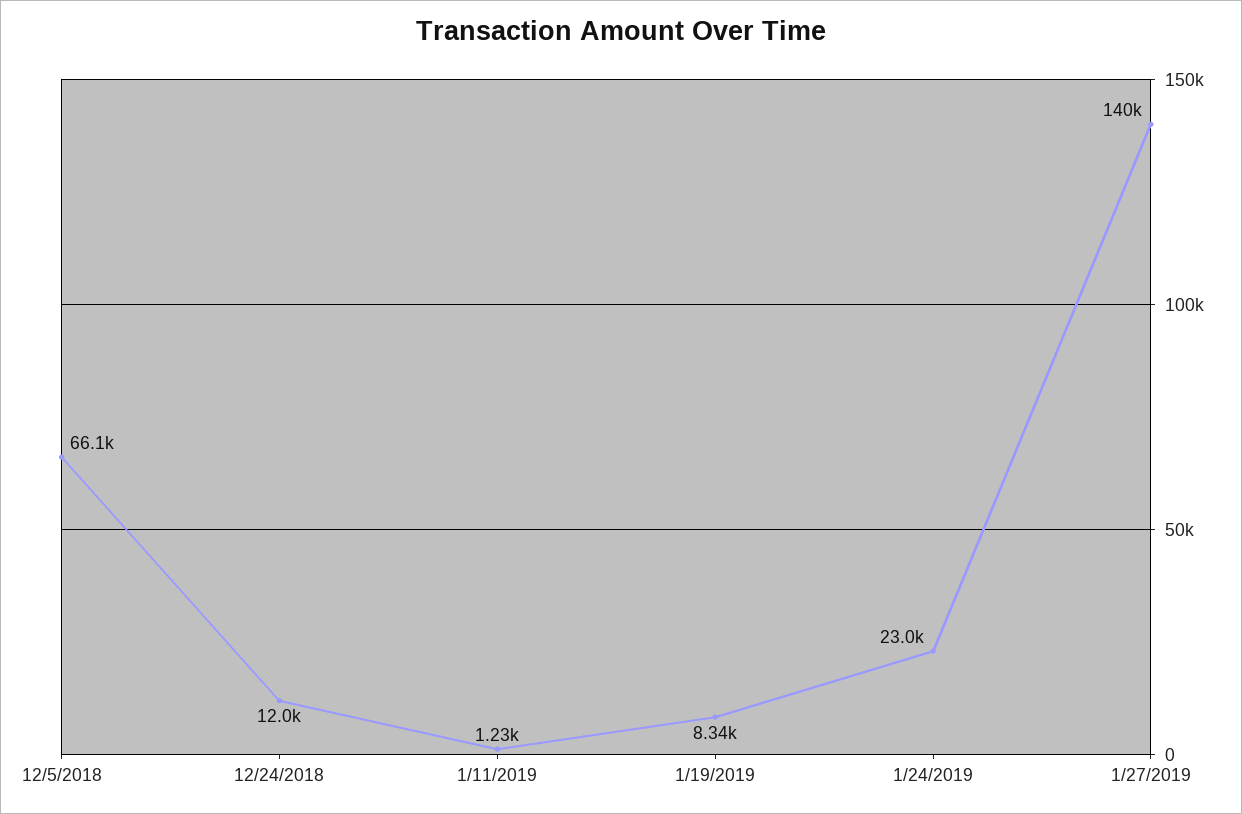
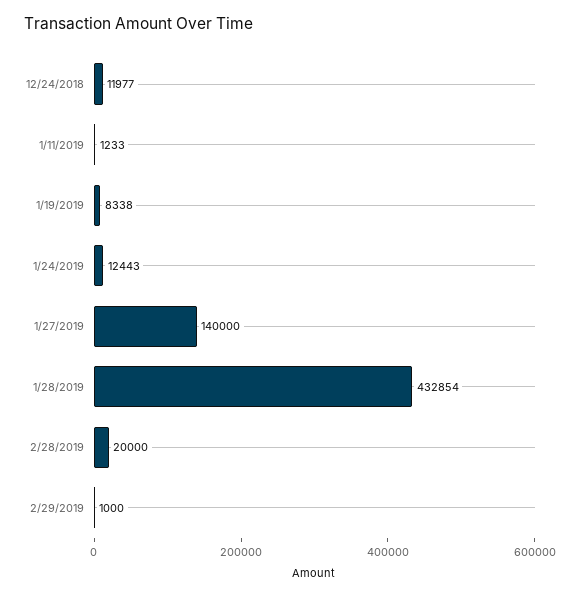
12/5/2018: 66100 -> none
1/24/2019: 23000 -> 12443
1/28/2019: none -> 432854
2/28/2019: none -> 20000
2/29/2019: none -> 1000

